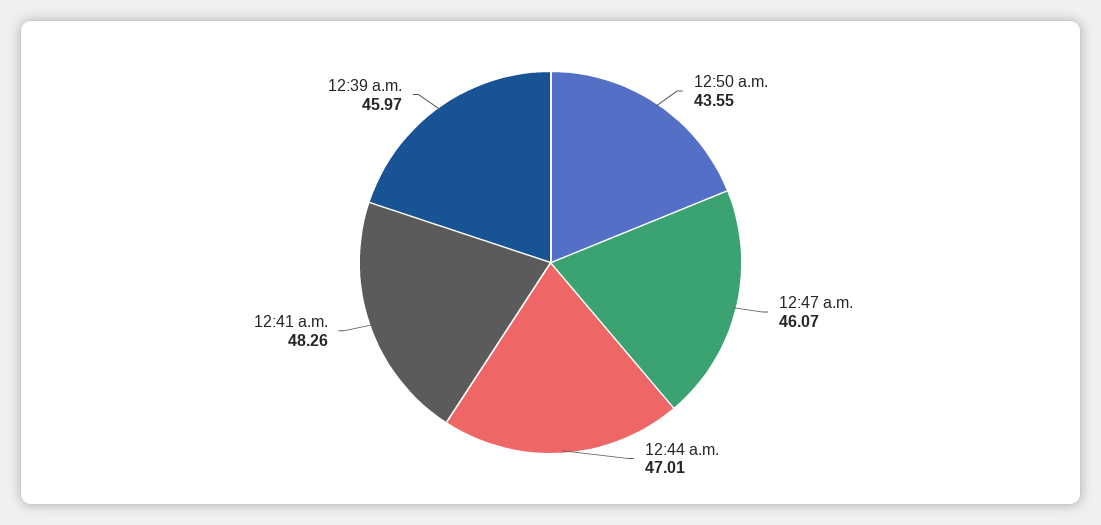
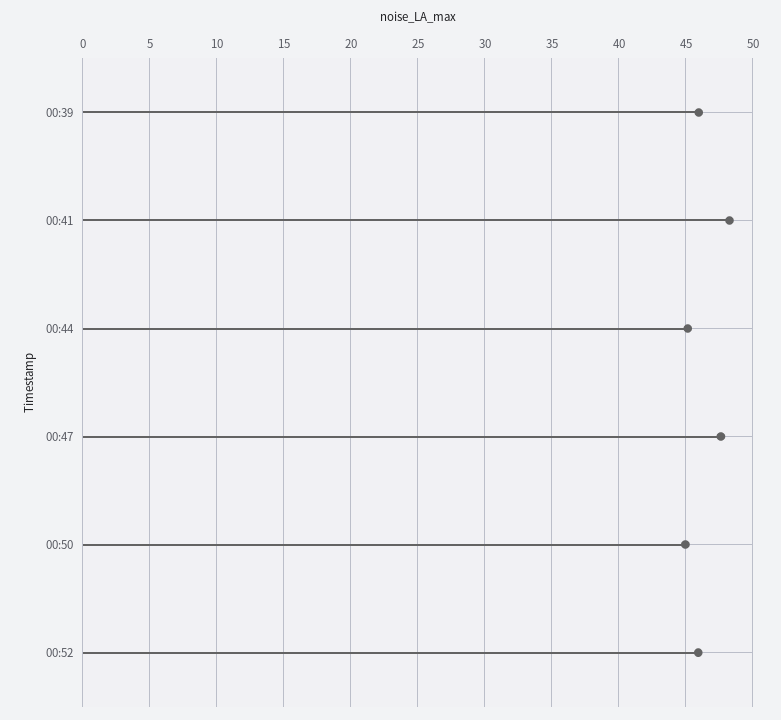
12:50 a.m.: 43.55 -> 45
12:47 a.m.: 46.07 -> 47.5
12:44 a.m.: 47.01 -> 45
00:52: none -> 46

